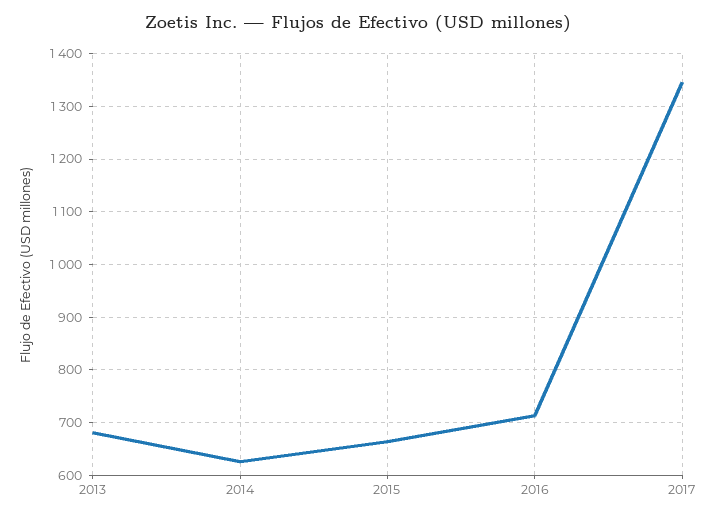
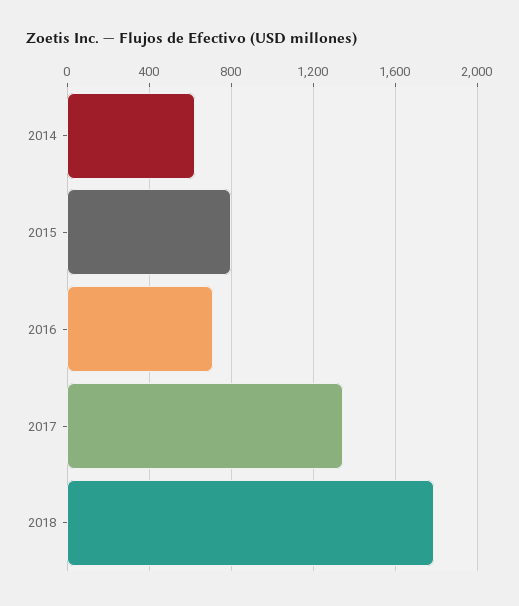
2013: 680 -> none
2015: 660 -> 800
2018: none -> 1800

